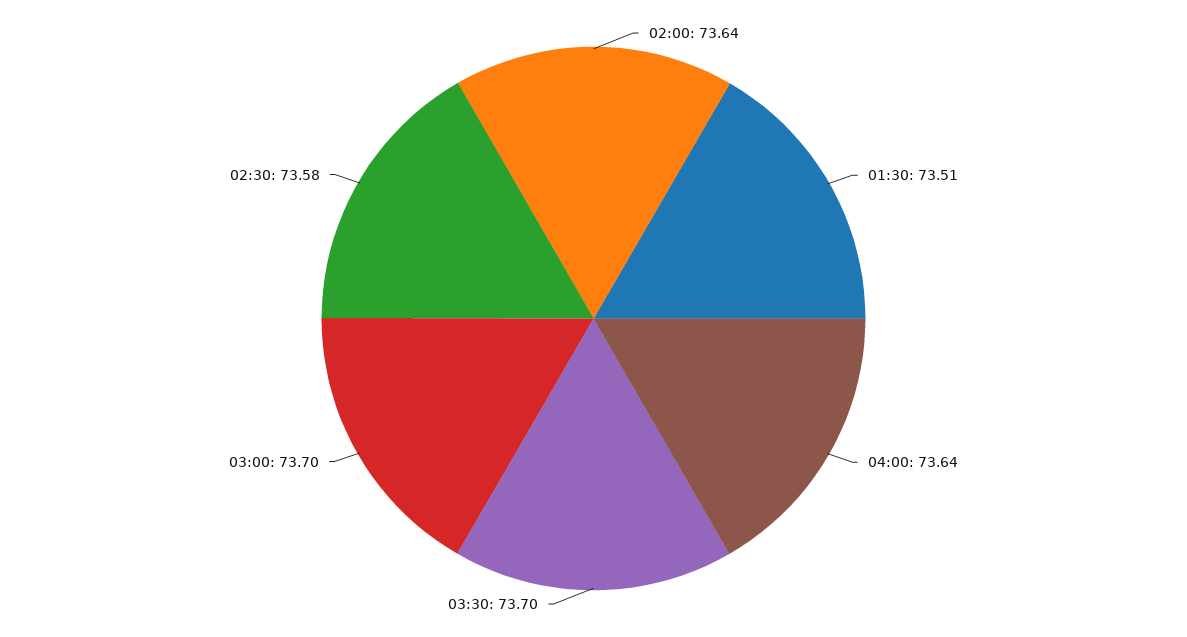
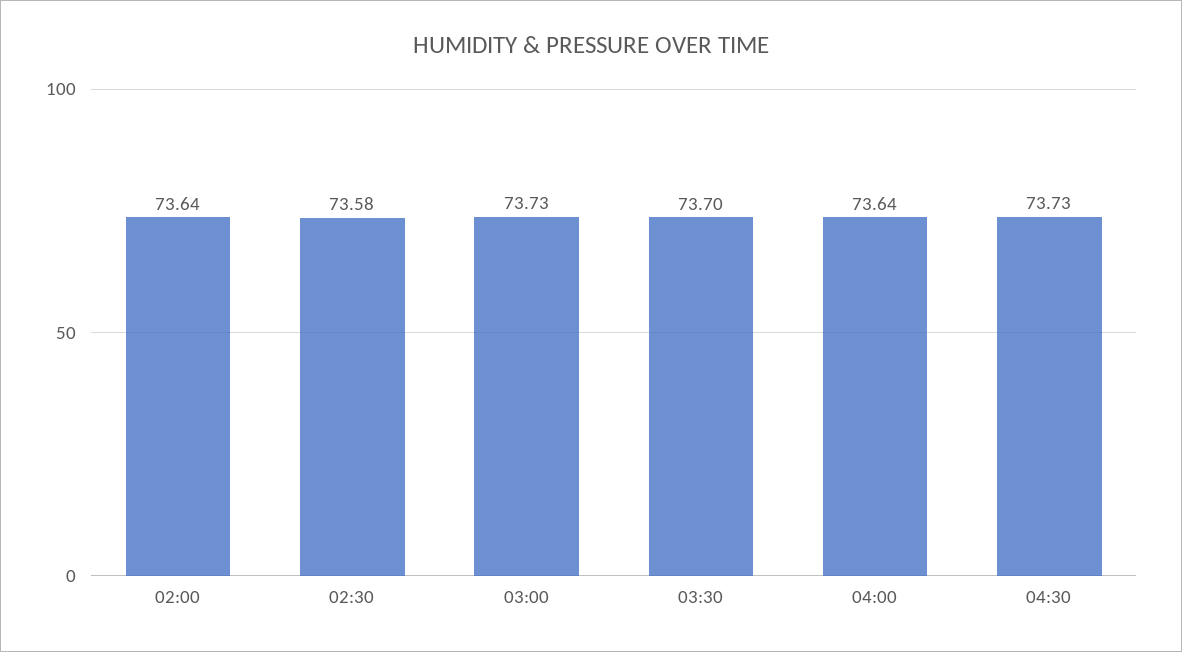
01:30: 73.51 -> none
03:00: 73.7 -> 73.73
04:30: none -> 73.73

